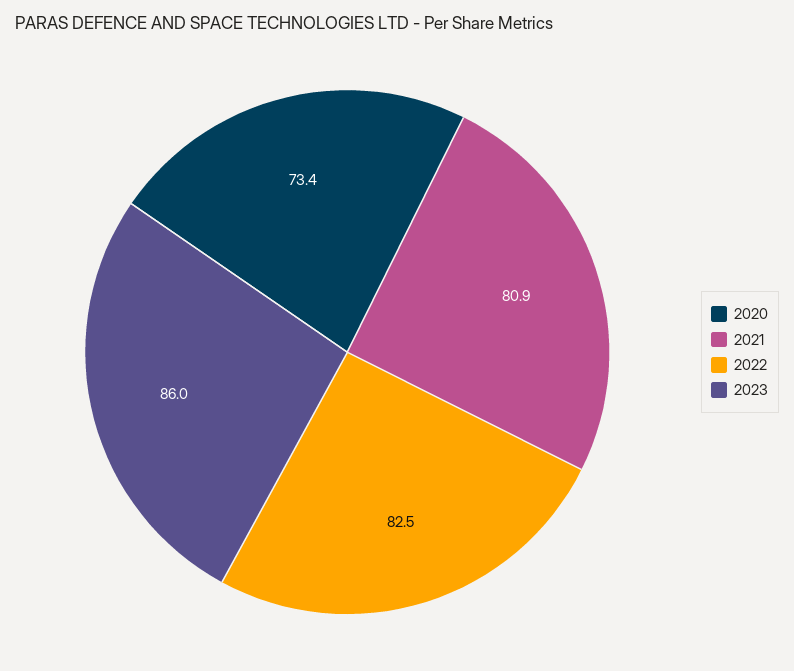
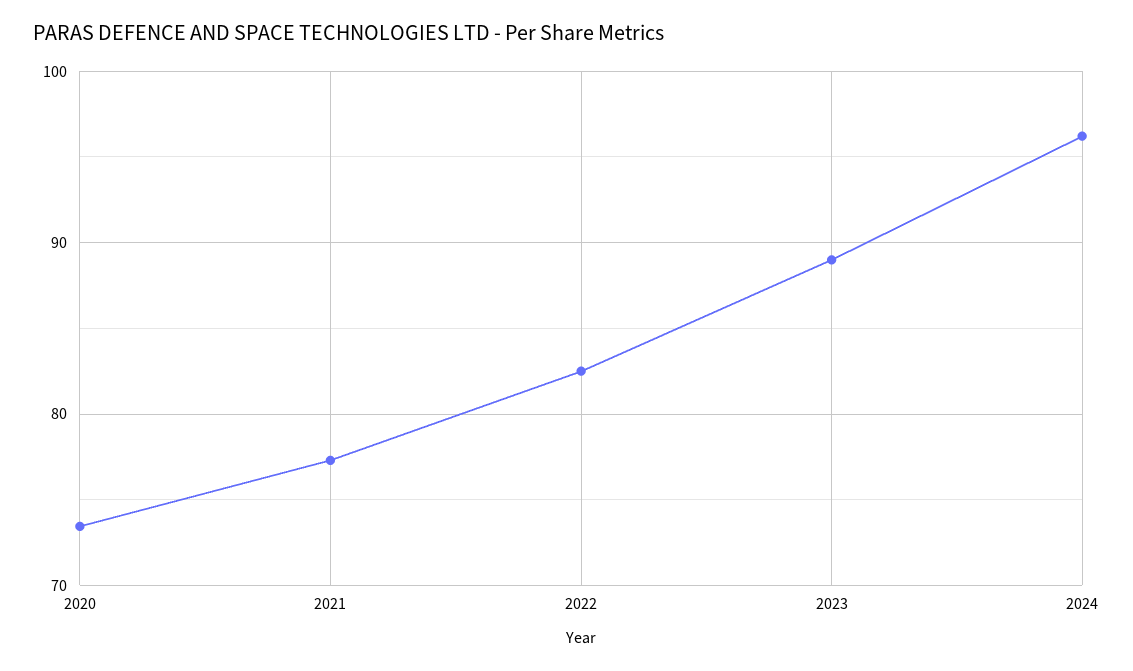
2021: 80.9 -> 77
2023: 86 -> 89
2024: none -> 96

